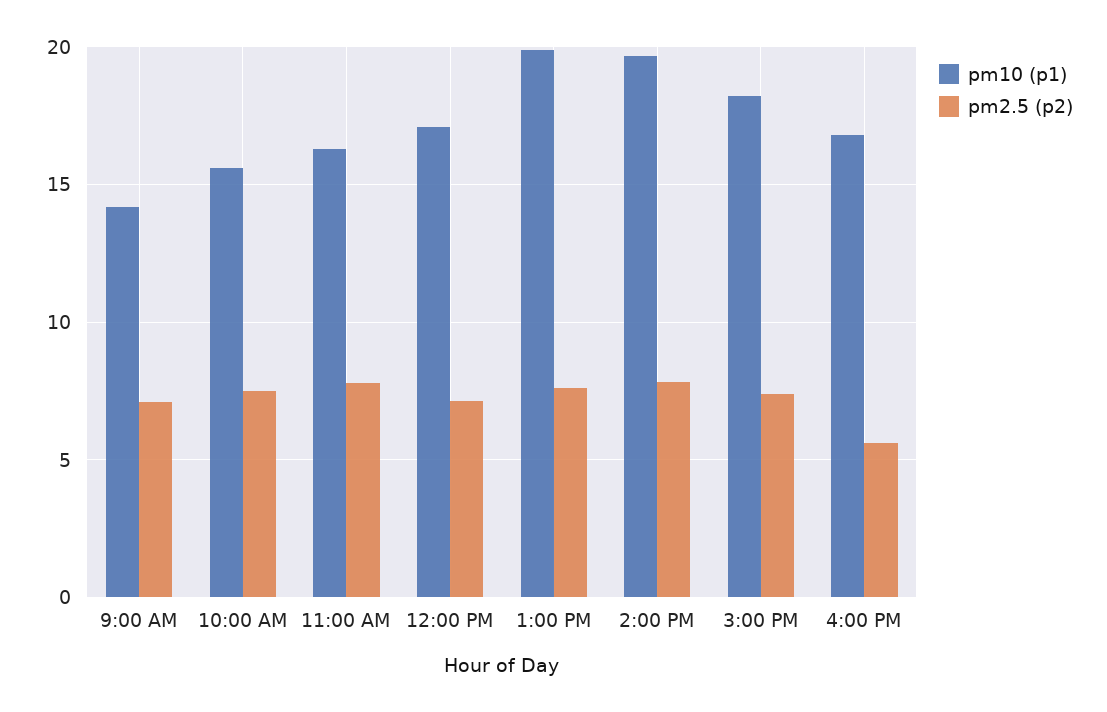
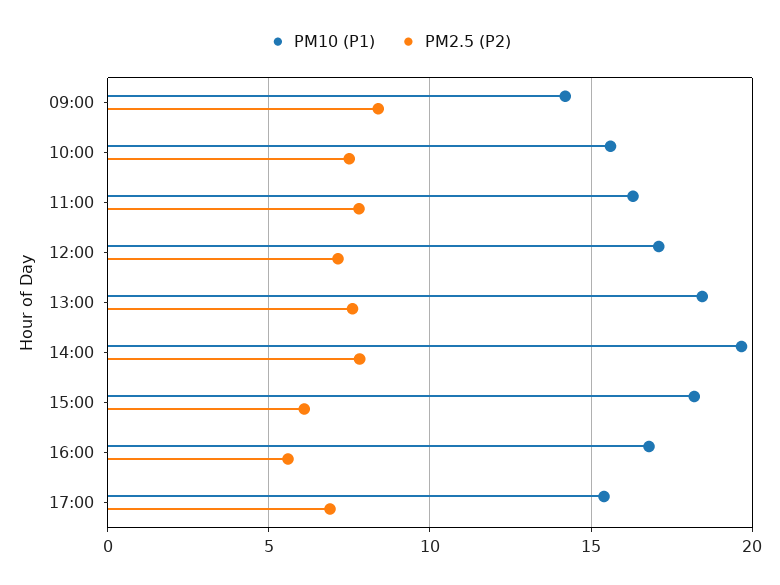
pm2.5 (p2), 9:00 AM: 7 -> 8.5
pm10 (p1), 1:00 PM: 20 -> 18.5
pm2.5 (p2), 3:00 PM: 7.5 -> 6
pm10 (p1), 17:00: none -> 15.5
pm2.5 (p2), 17:00: none -> 7

